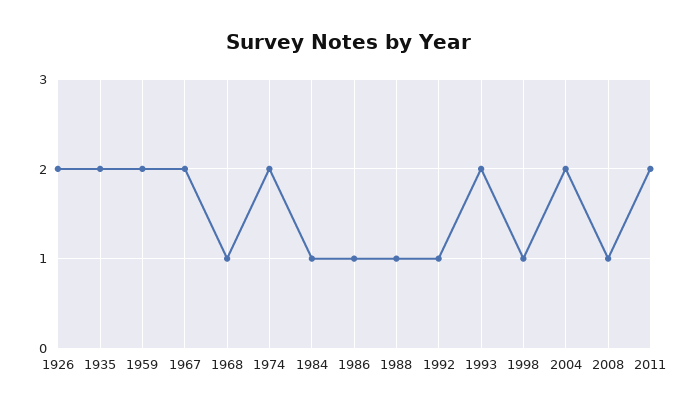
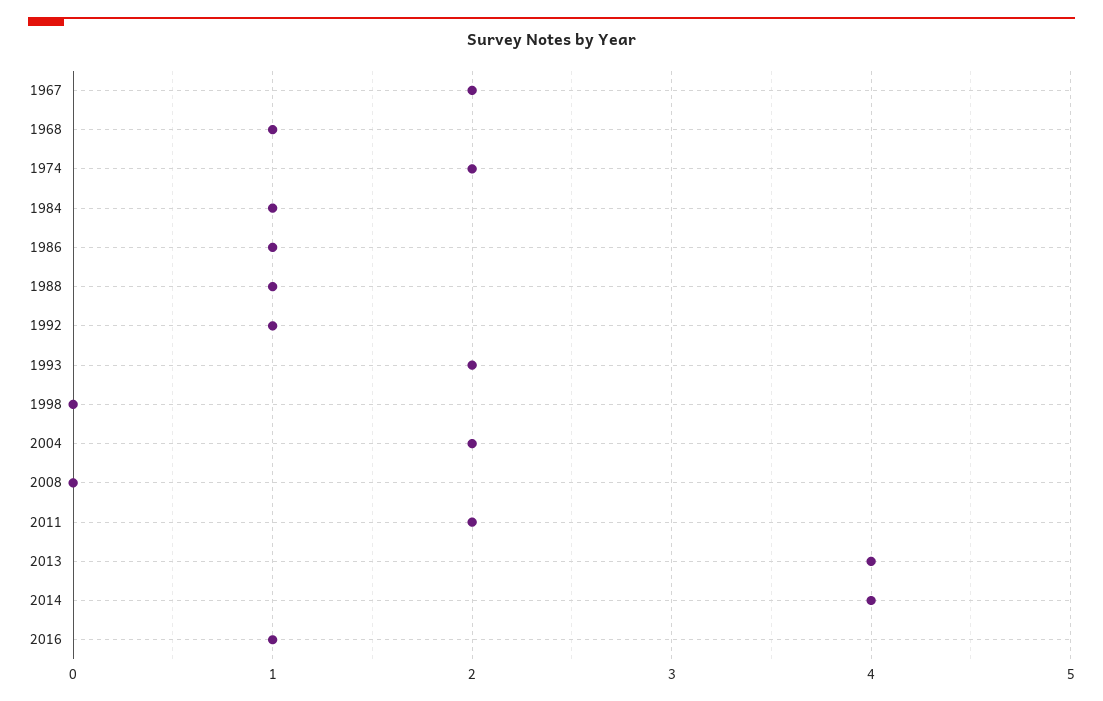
1926: 2 -> none
1935: 2 -> none
1959: 2 -> none
1998: 1 -> 0
2008: 1 -> 0
2013: none -> 4
2014: none -> 4
2016: none -> 1

